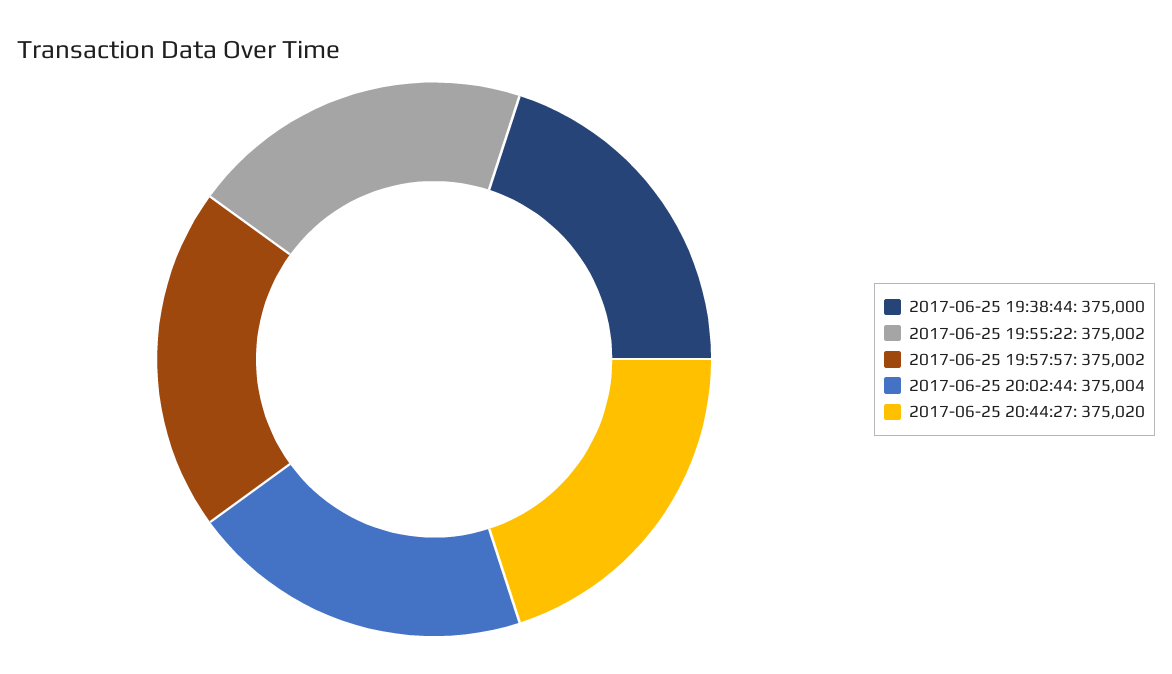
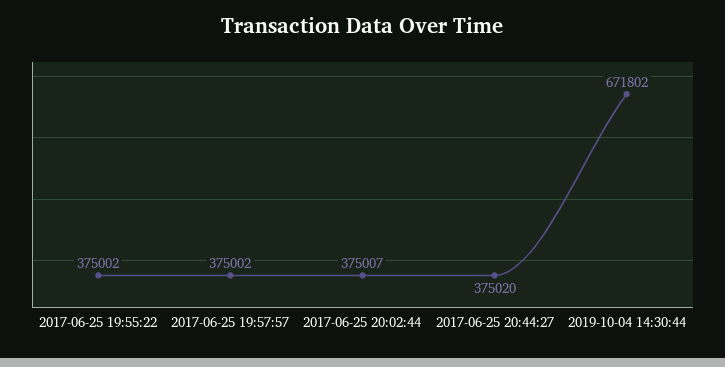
2017-06-25 19:38:44: 375000 -> none
2017-06-25 20:02:44: 375004 -> 375007
2019-10-04 14:30:44: none -> 671802

